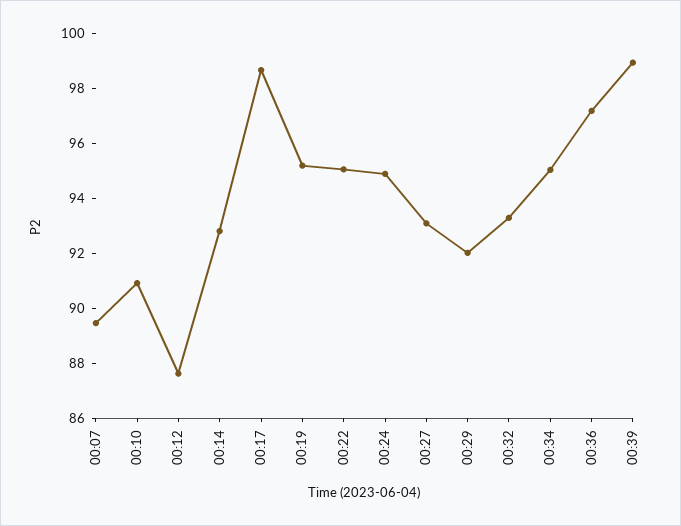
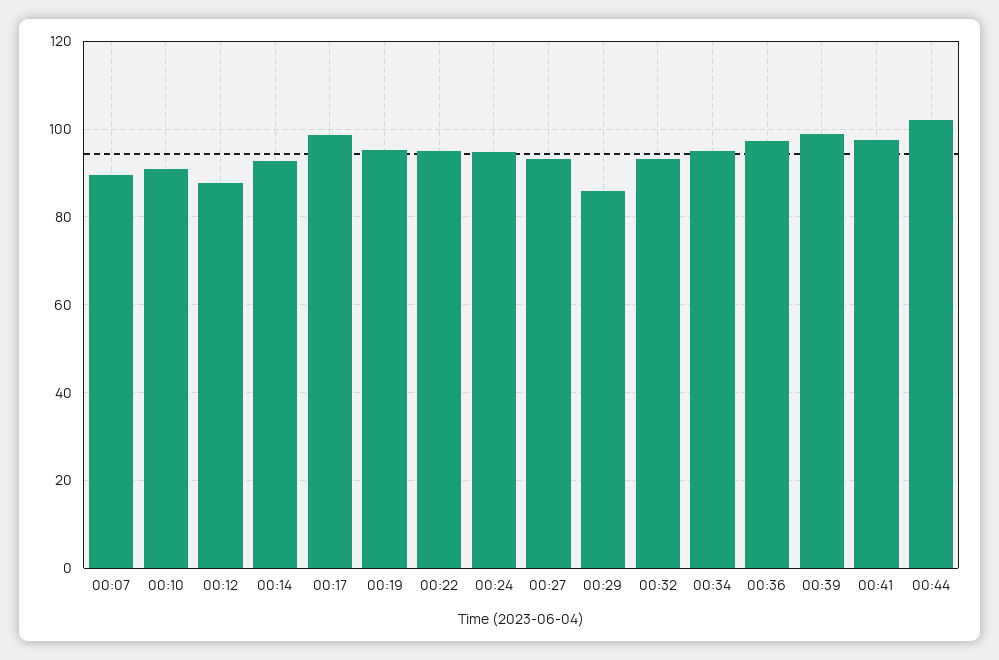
00:29: 92 -> 86
00:41: none -> 98
00:44: none -> 102

